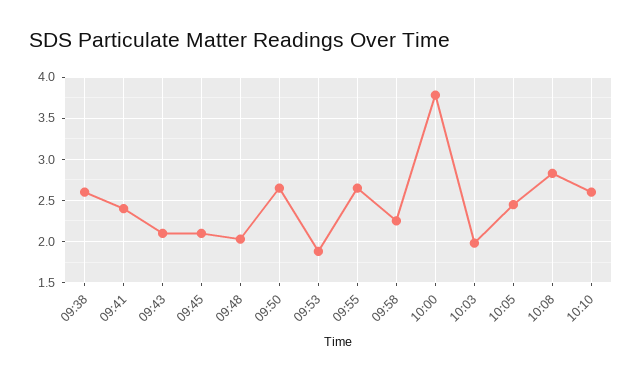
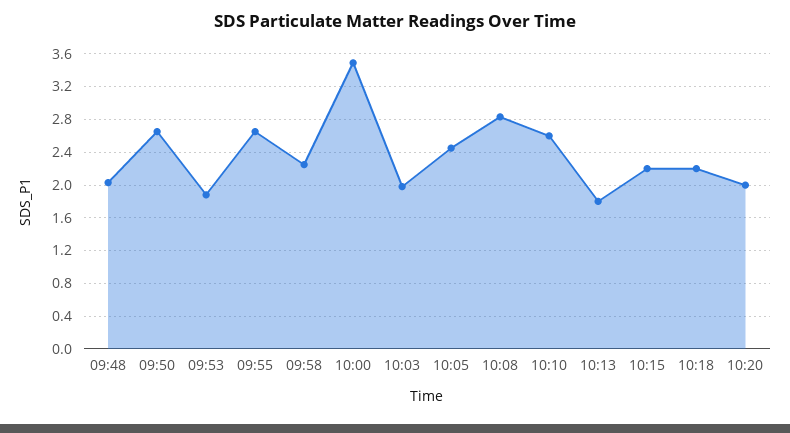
09:38: 2.6 -> none
09:41: 2.4 -> none
09:43: 2.1 -> none
09:45: 2.1 -> none
10:00: 3.8 -> 3.5
10:13: none -> 1.8
10:15: none -> 2.2
10:18: none -> 2.2
10:20: none -> 2

